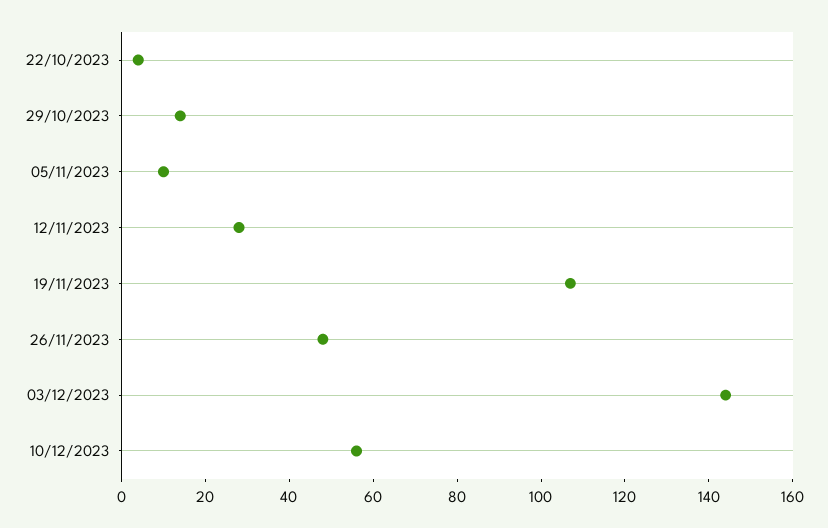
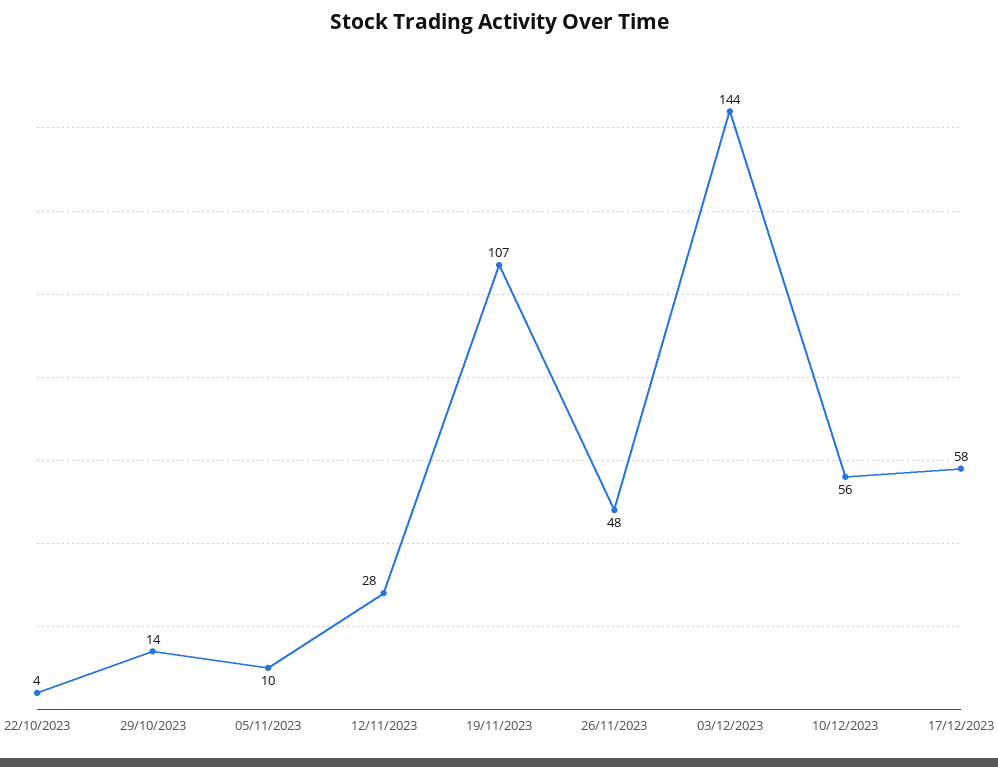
17/12/2023: none -> 58

